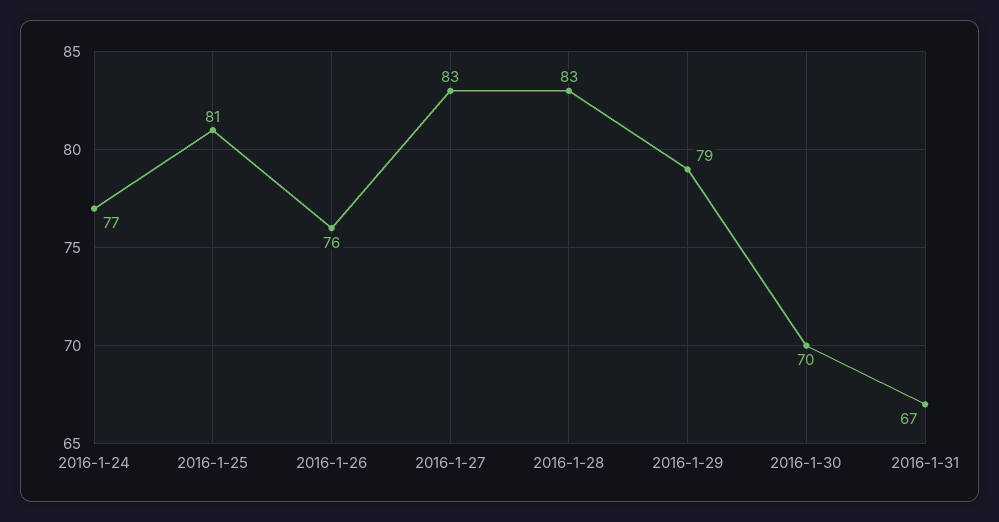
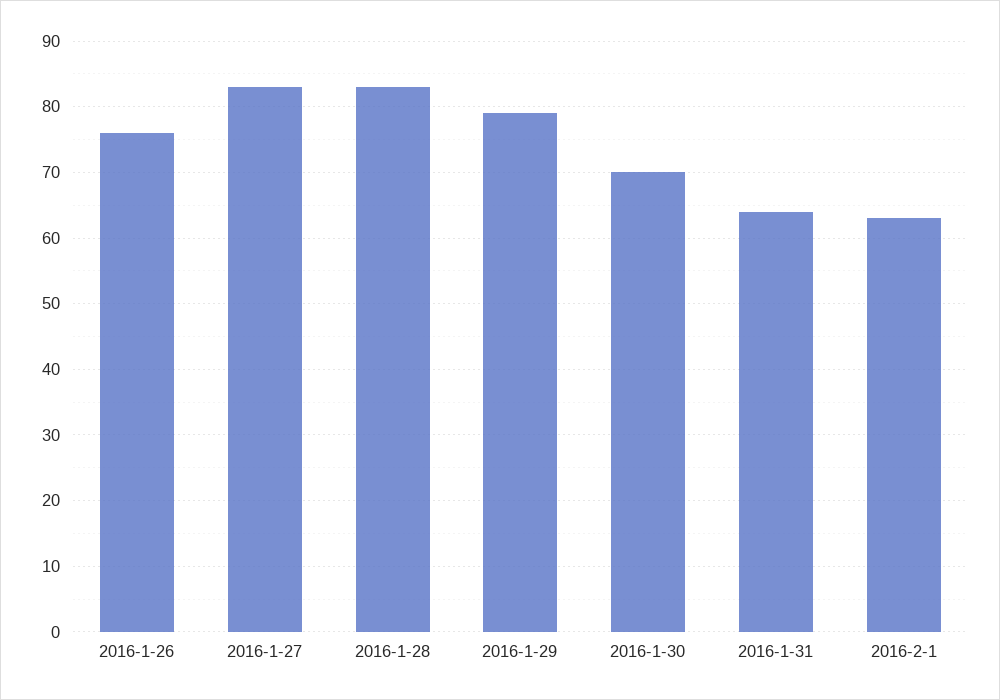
2016-1-24: 77 -> none
2016-1-25: 81 -> none
2016-1-31: 67 -> 64
2016-2-1: none -> 63

